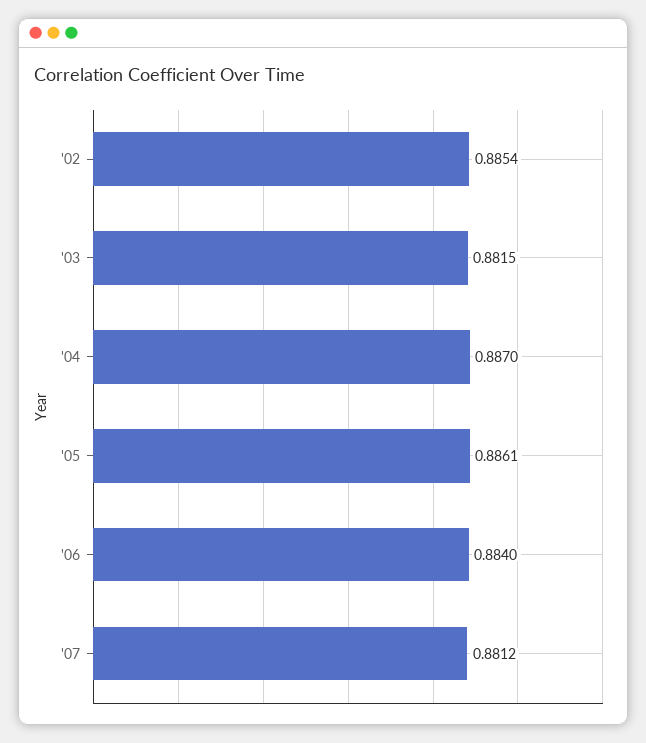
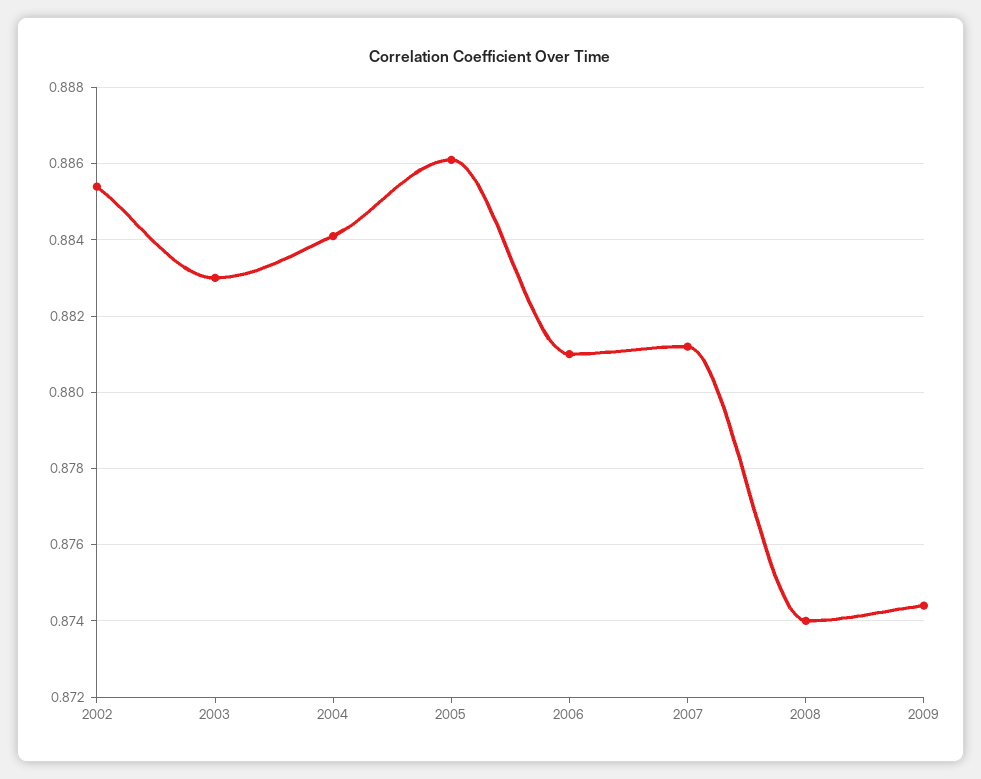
'03: 0.8815 -> 0.883
'04: 0.887 -> 0.884
'06: 0.884 -> 0.881
2008: none -> 0.874
2009: none -> 0.8745

